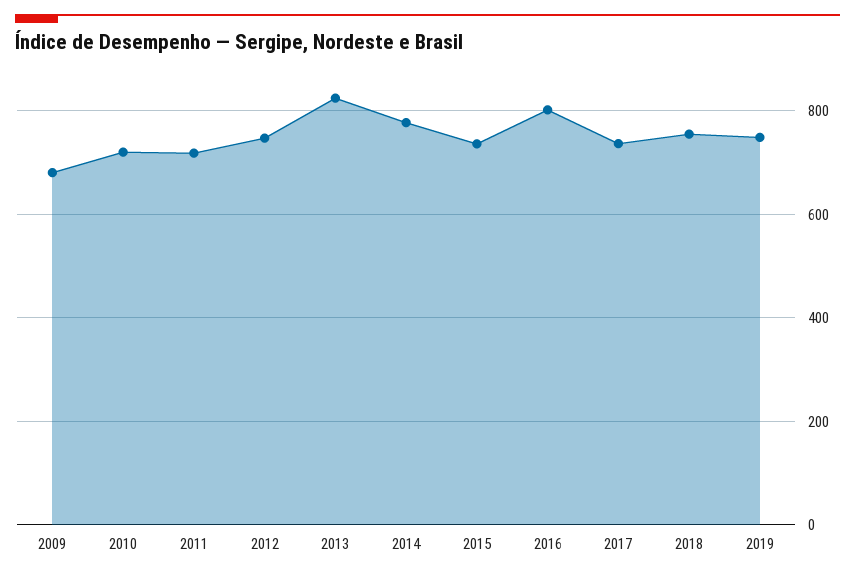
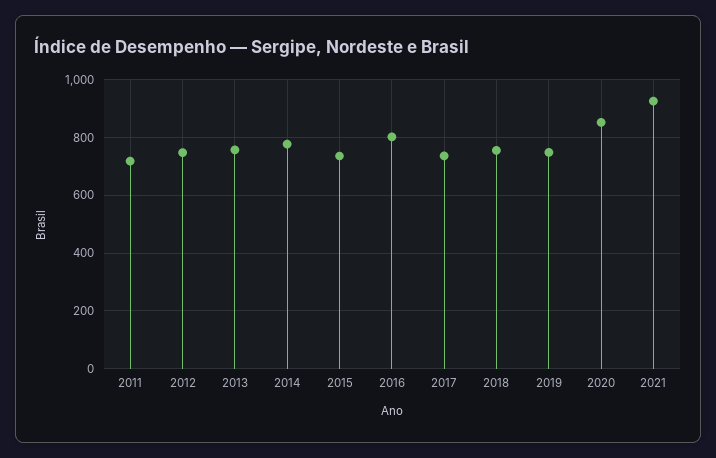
2009: 680 -> none
2010: 720 -> none
2013: 820 -> 750
2020: none -> 850
2021: none -> 925

